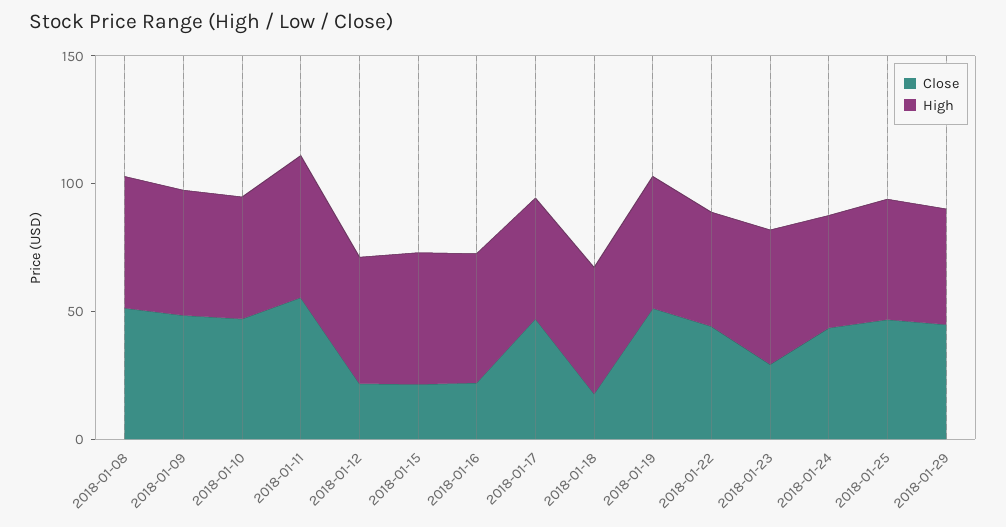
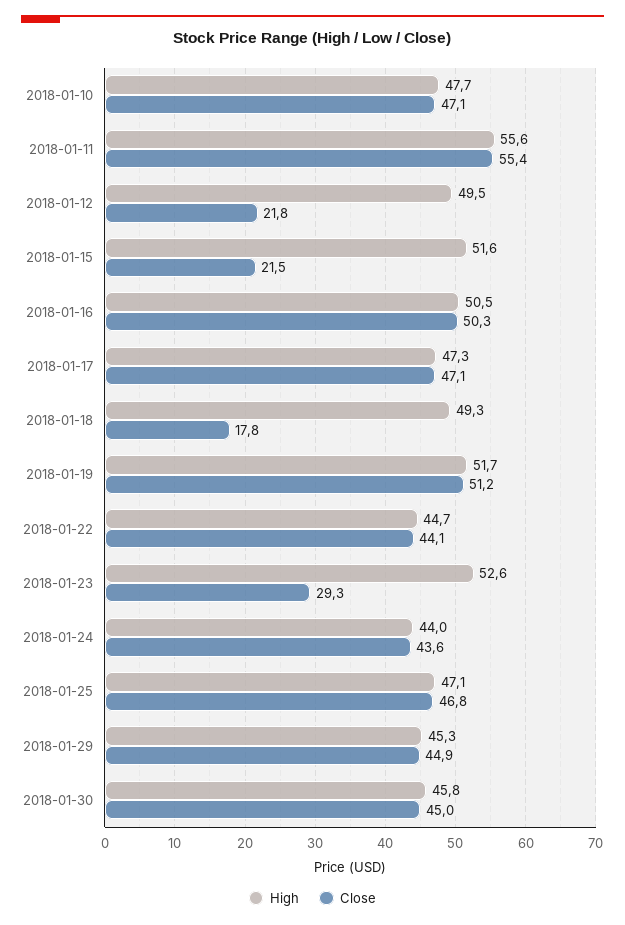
Close, 2018-01-08: 50 -> none
High, 2018-01-08: 50 -> none
Close, 2018-01-09: 50 -> none
High, 2018-01-09: 50 -> none
Close, 2018-01-16: 20 -> 50.3
High, 2018-01-30: none -> 45.8
Close, 2018-01-30: none -> 45

